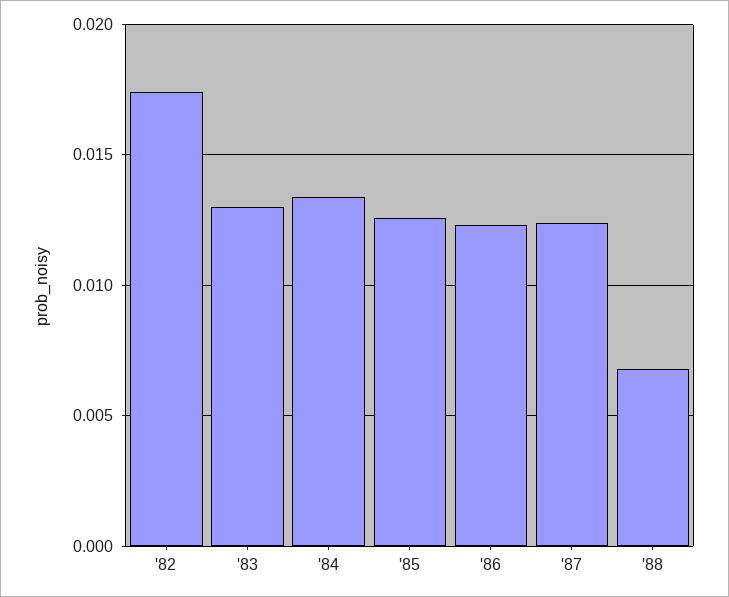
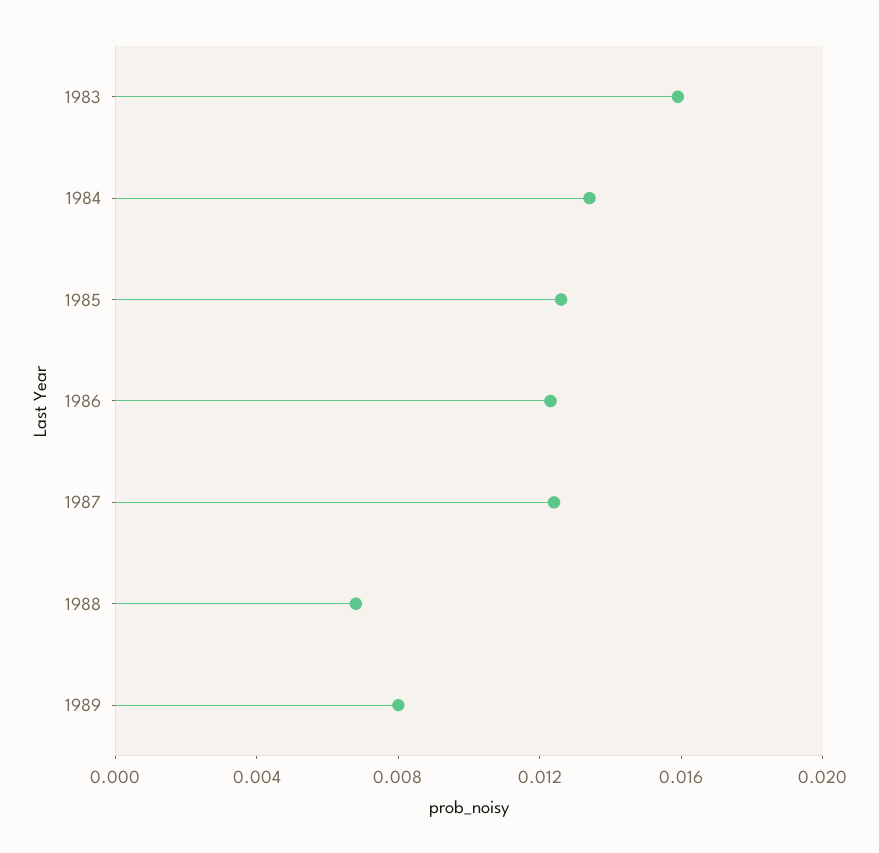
'82: 0.0175 -> none
'83: 0.013 -> 0.016
1989: none -> 0.008

